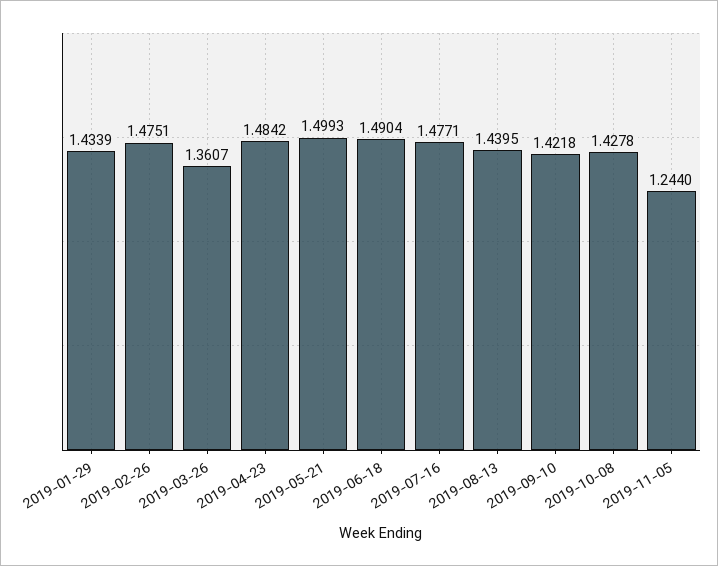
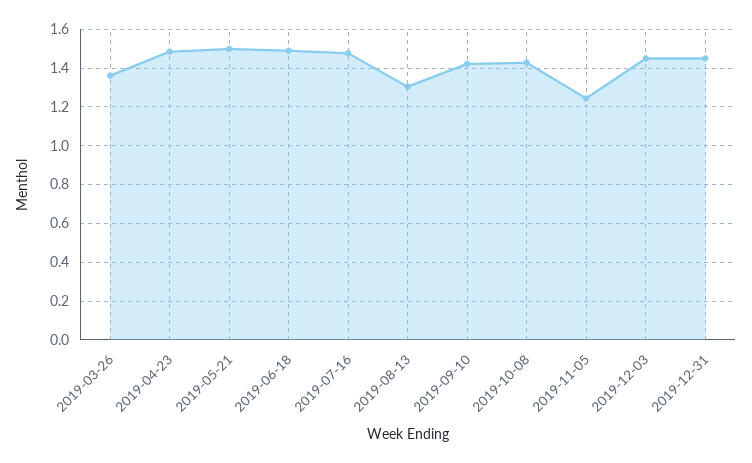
2019-01-29: 1.4339 -> none
2019-02-26: 1.4751 -> none
2019-08-13: 1.4395 -> 1.3
2019-12-03: none -> 1.45
2019-12-31: none -> 1.45

